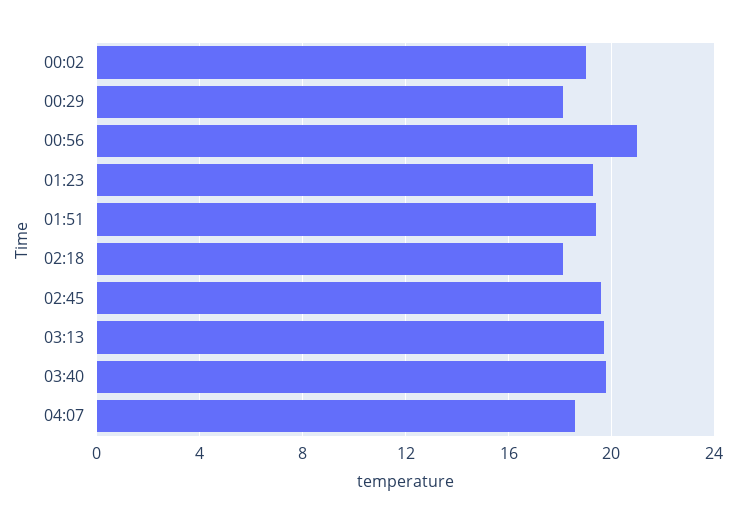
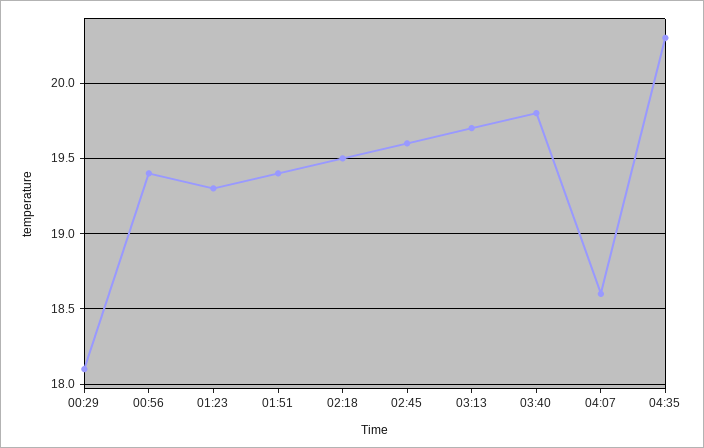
00:02: 19 -> none
00:56: 21 -> 19.4
02:18: 18 -> 19.5
04:35: none -> 20.3

